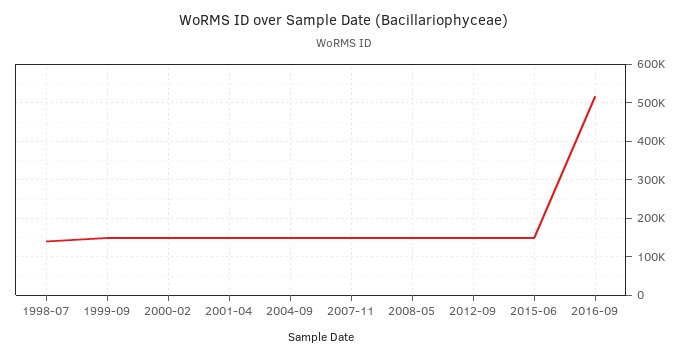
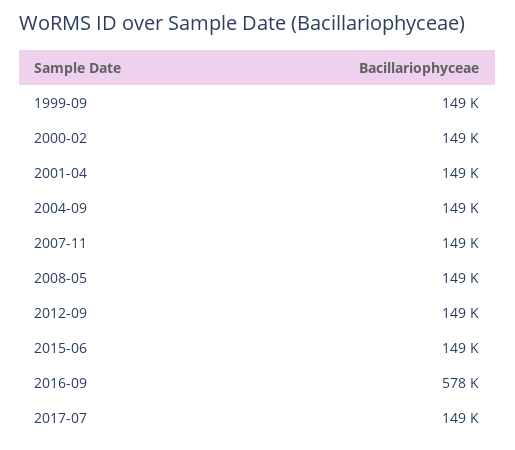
1998-07: 140000 -> none
2016-09: 520000 -> 578000
2017-07: none -> 149000

